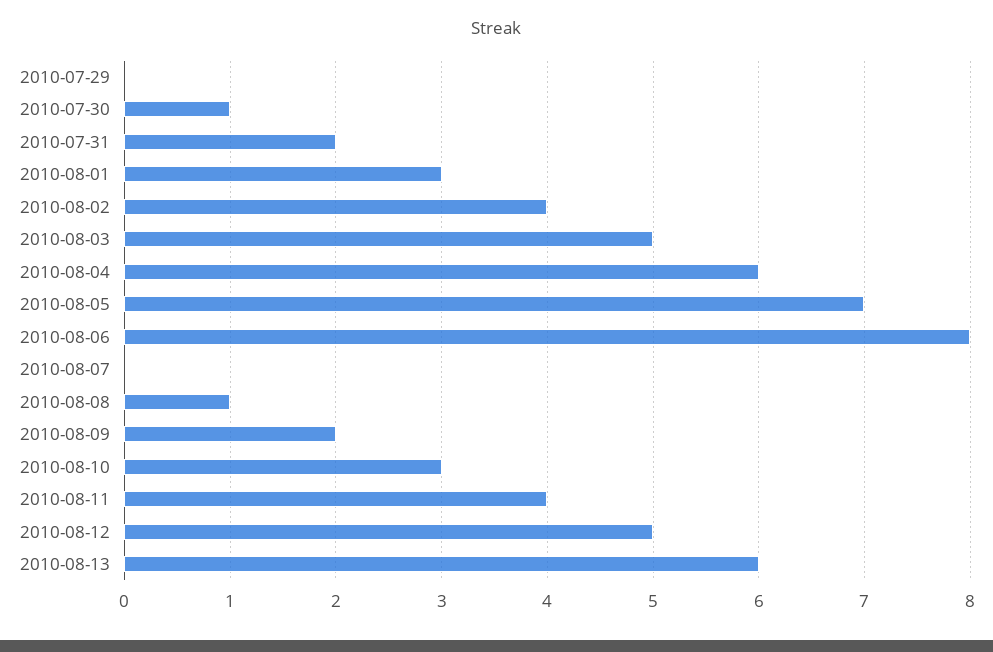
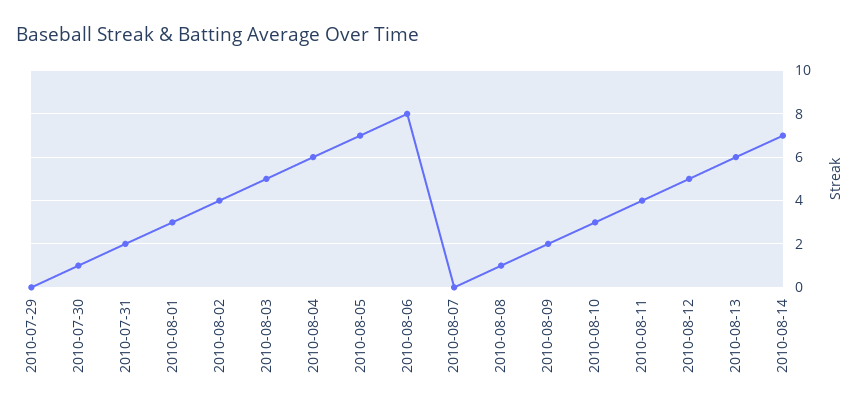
2010-08-14: none -> 7

